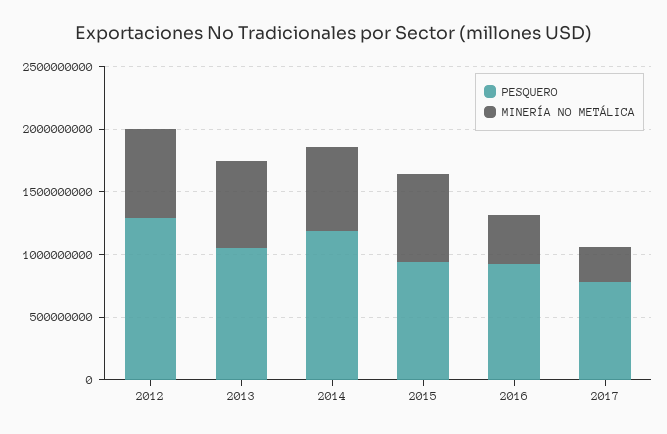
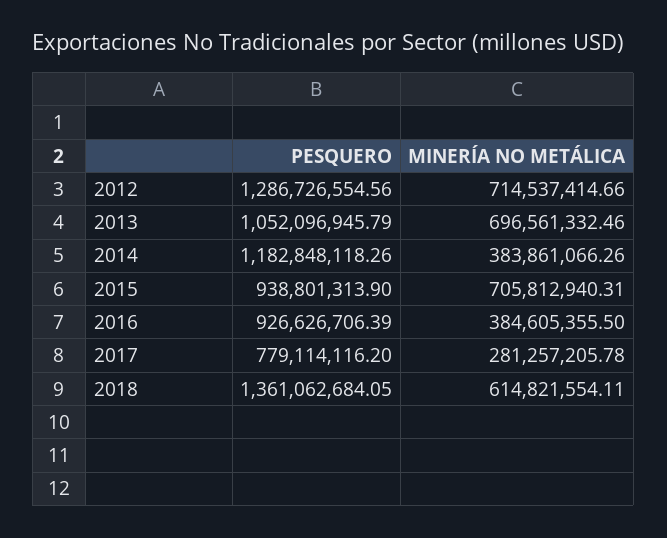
MINERÍA NO METÁLICA, 2014: 700000000 -> 383861066.26
PESQUERO, 2018: none -> 1361062684.05
MINERÍA NO METÁLICA, 2018: none -> 614821554.11

